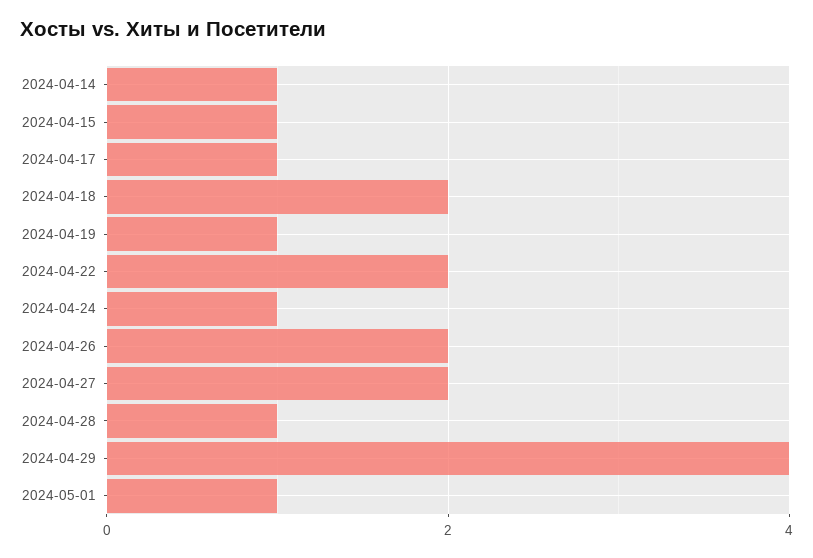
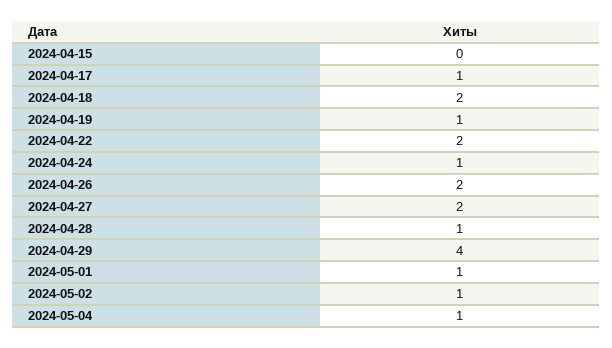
2024-04-14: 1 -> none
2024-04-15: 1 -> 0
2024-05-02: none -> 1
2024-05-04: none -> 1

